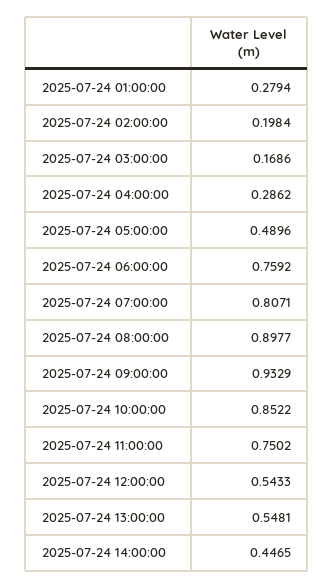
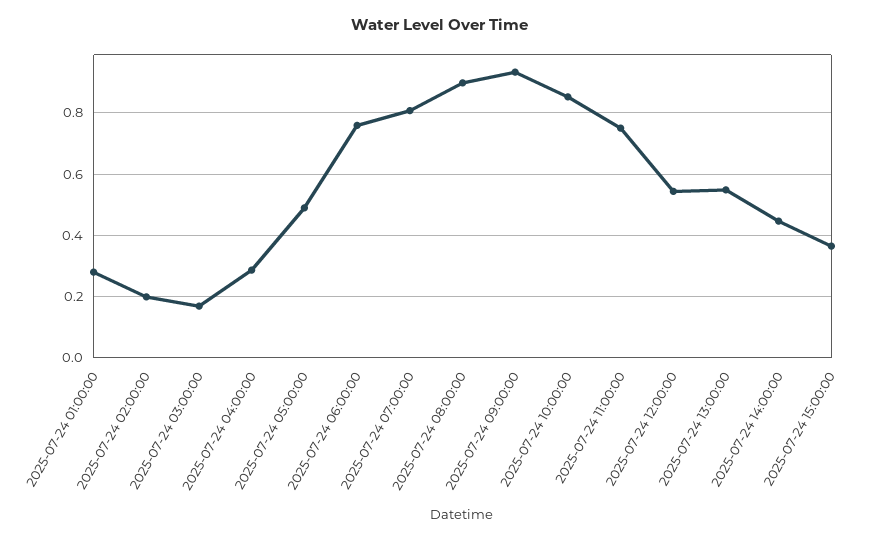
2025-07-24 15:00:00: none -> 0.36

